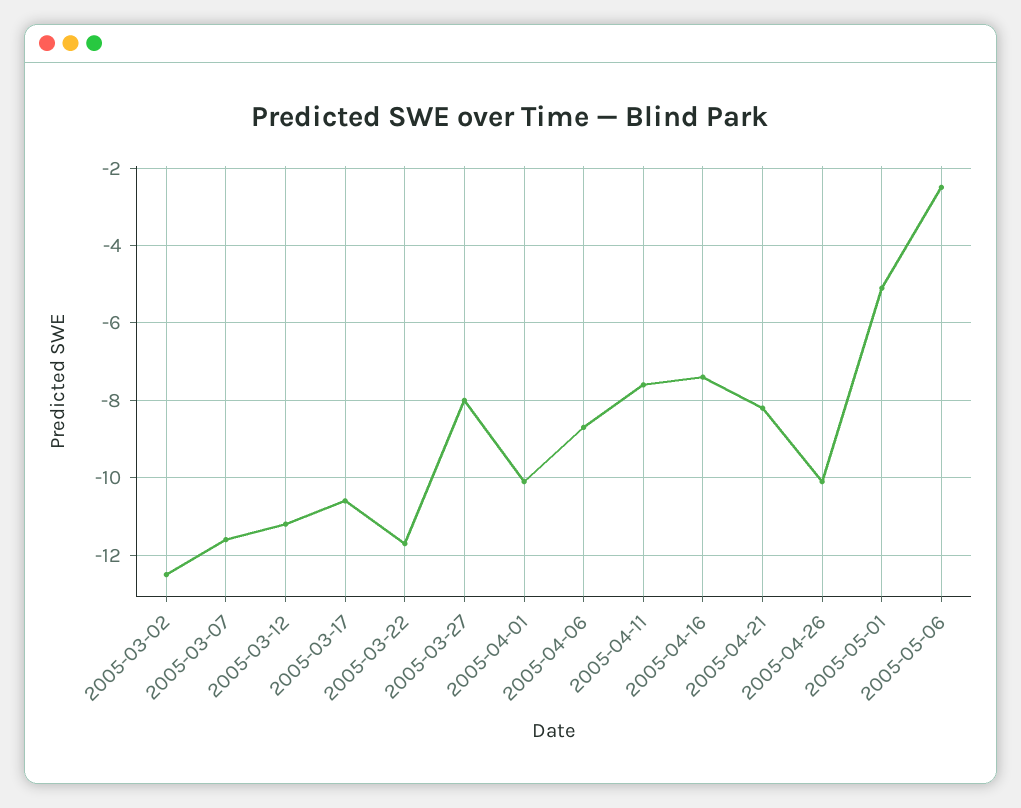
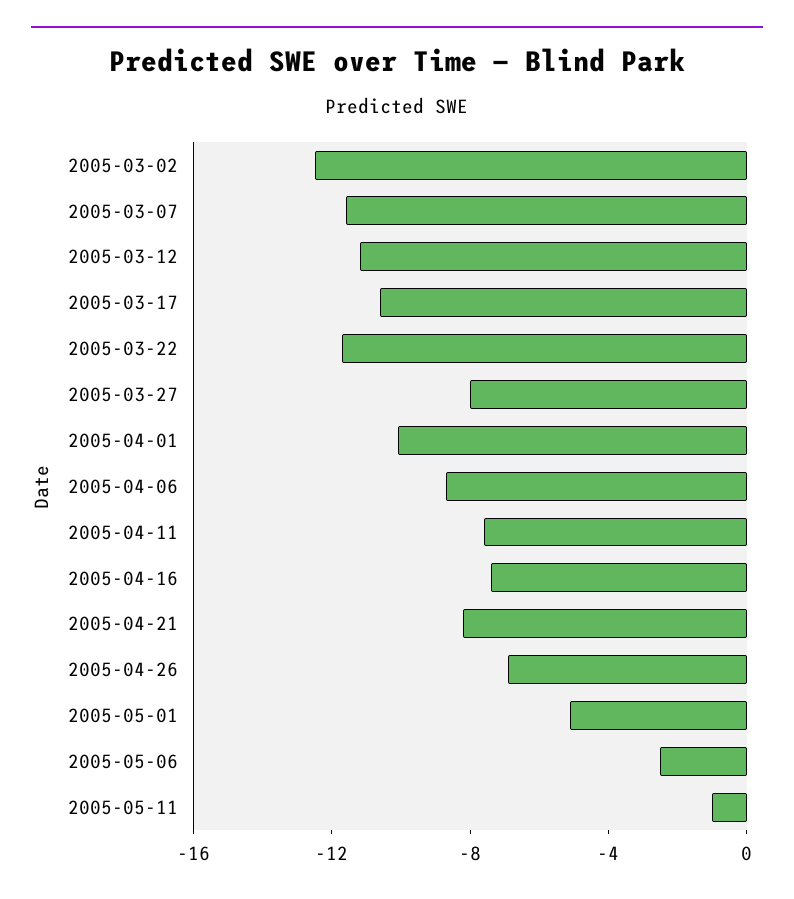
2005-04-26: -10 -> -7
2005-05-11: none -> -1

